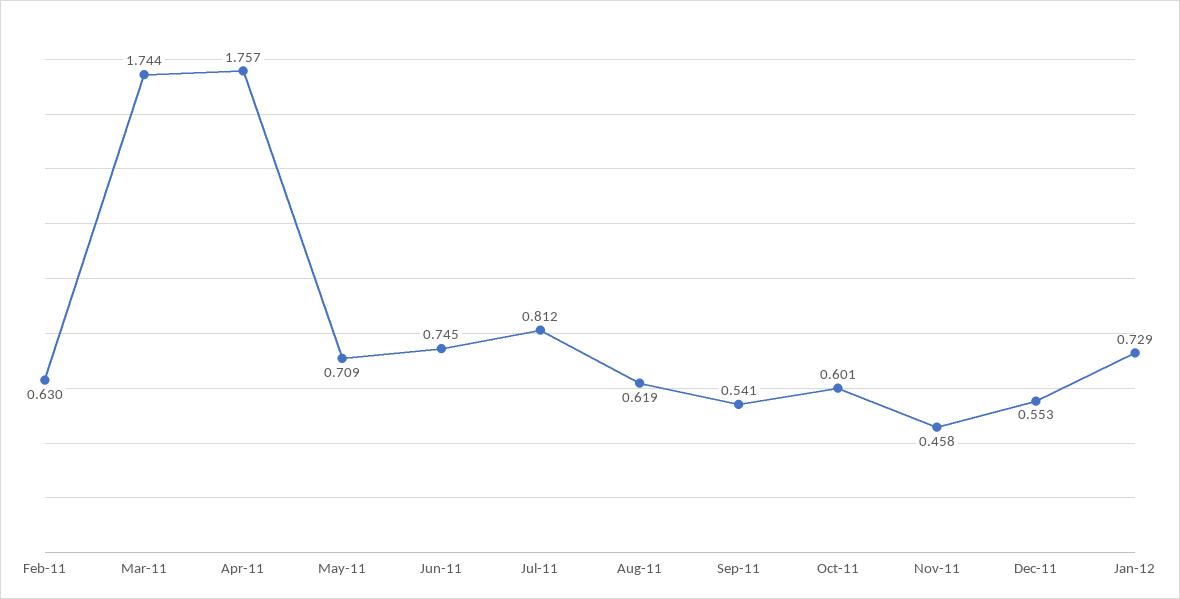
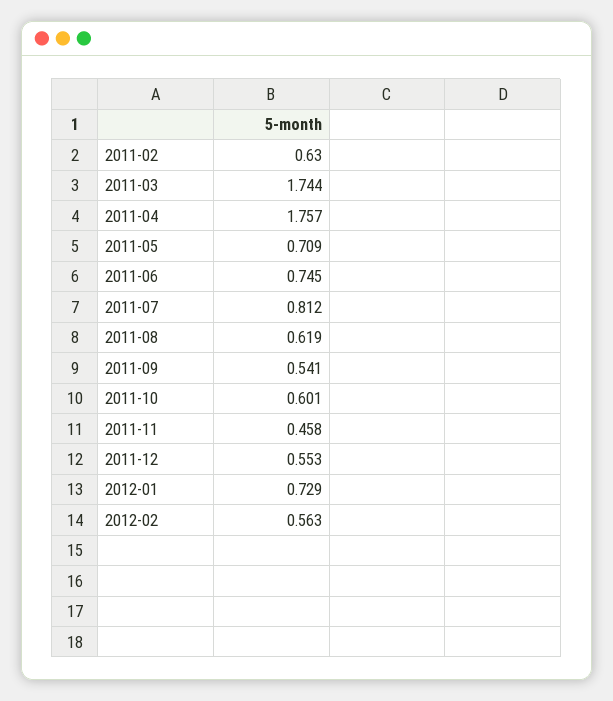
2012-02: none -> 0.563

